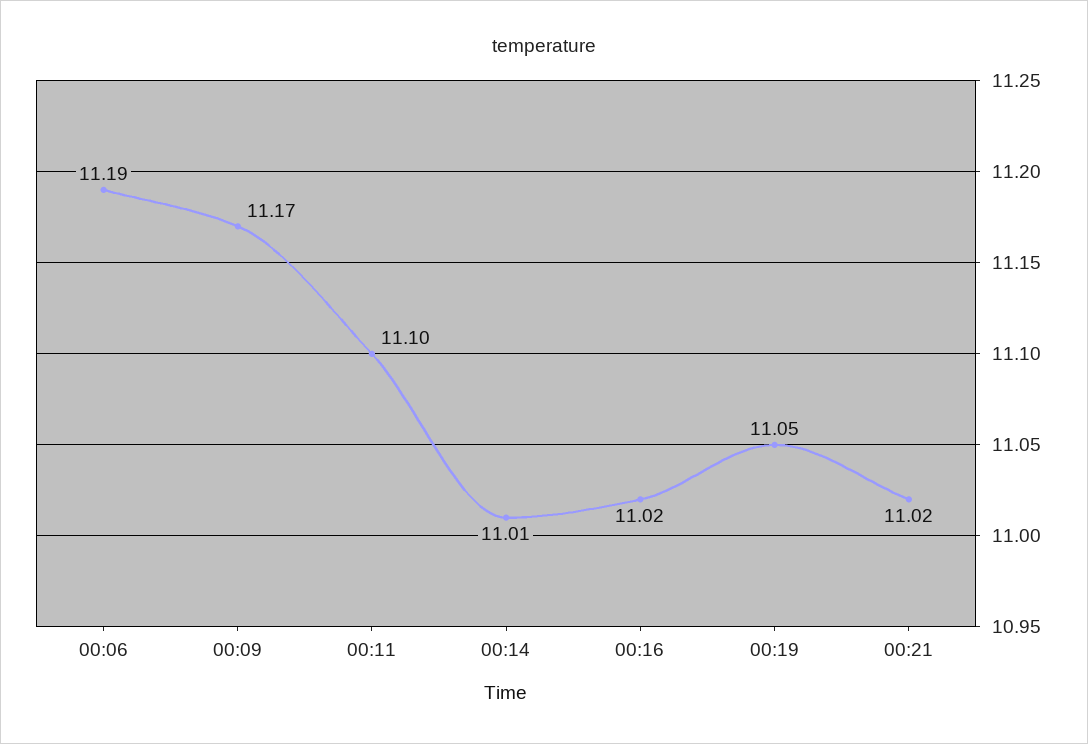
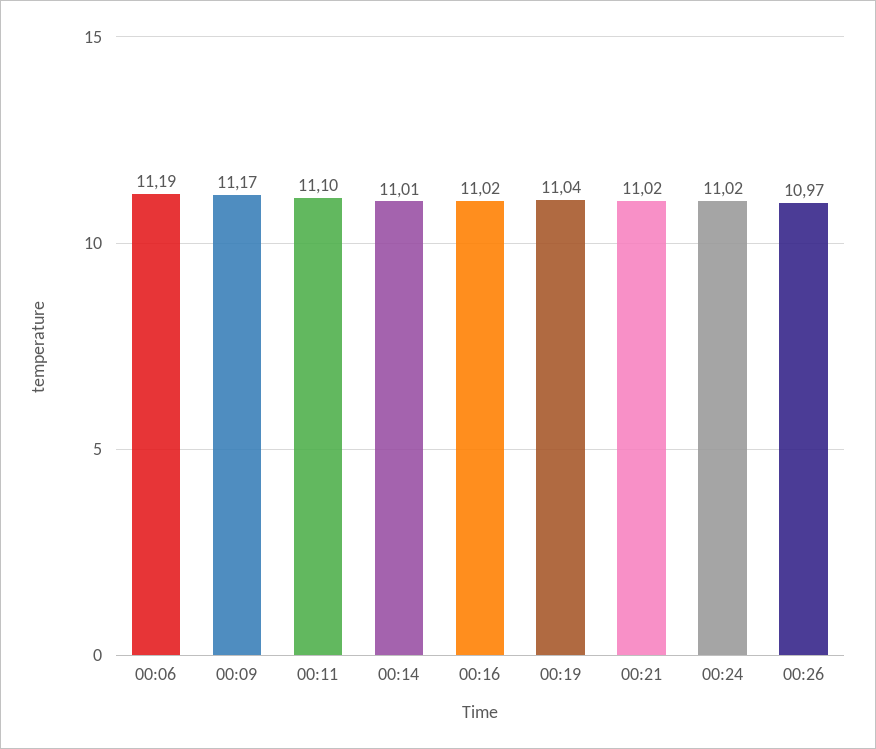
00:19: 11.05 -> 11.04
00:24: none -> 11.02
00:26: none -> 10.97

